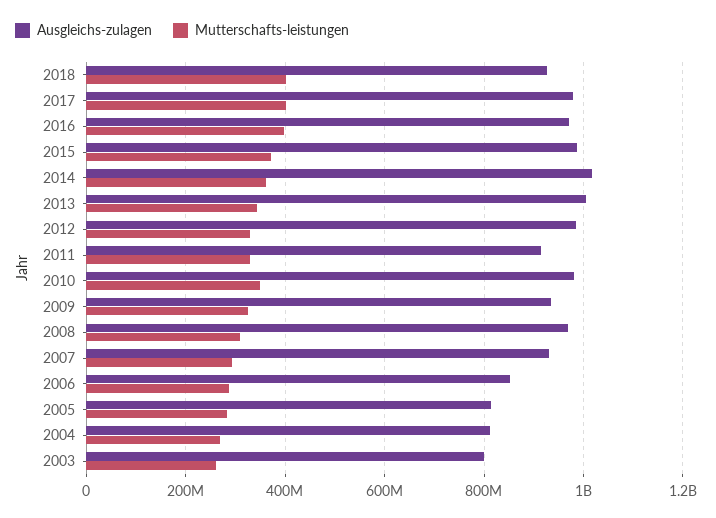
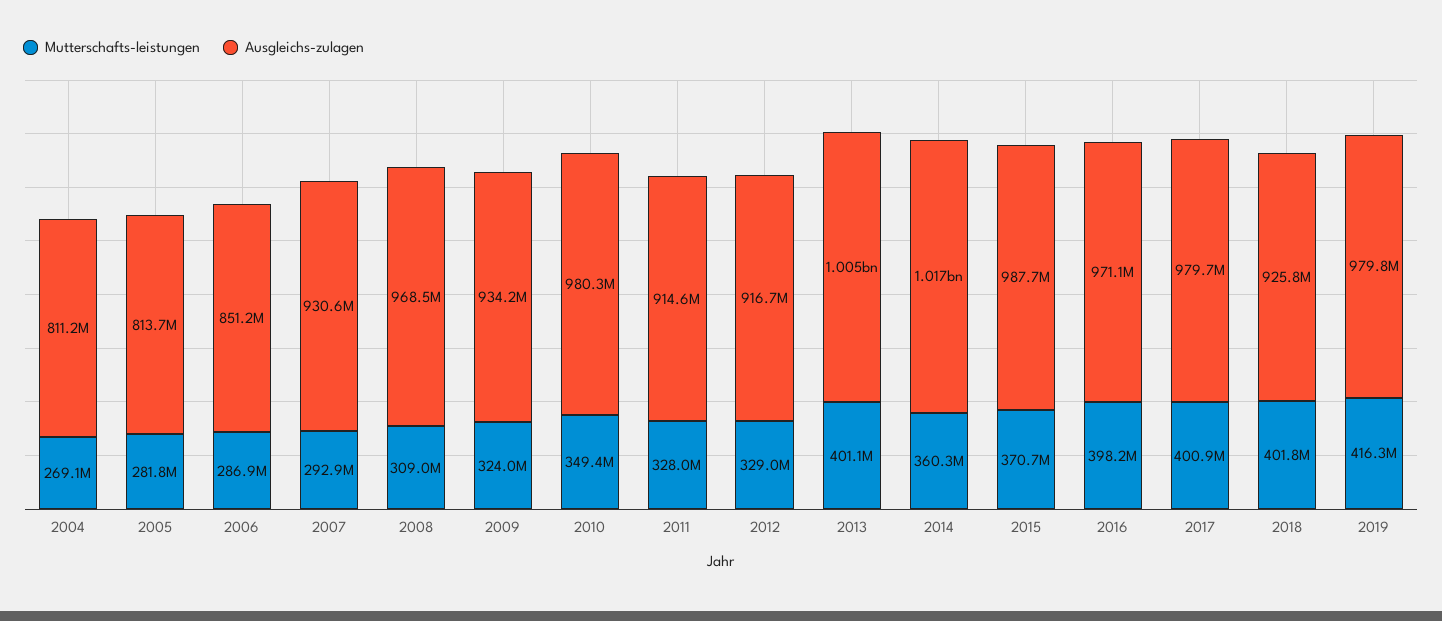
Mutterschafts-leistungen, 2013: 340000000 -> 401100000
Ausgleichs-zulagen, 2012: 980000000 -> 916700000
Ausgleichs-zulagen, 2003: 800000000 -> none
Mutterschafts-leistungen, 2003: 260000000 -> none
Mutterschafts-leistungen, 2019: none -> 416300000
Ausgleichs-zulagen, 2019: none -> 979800000

